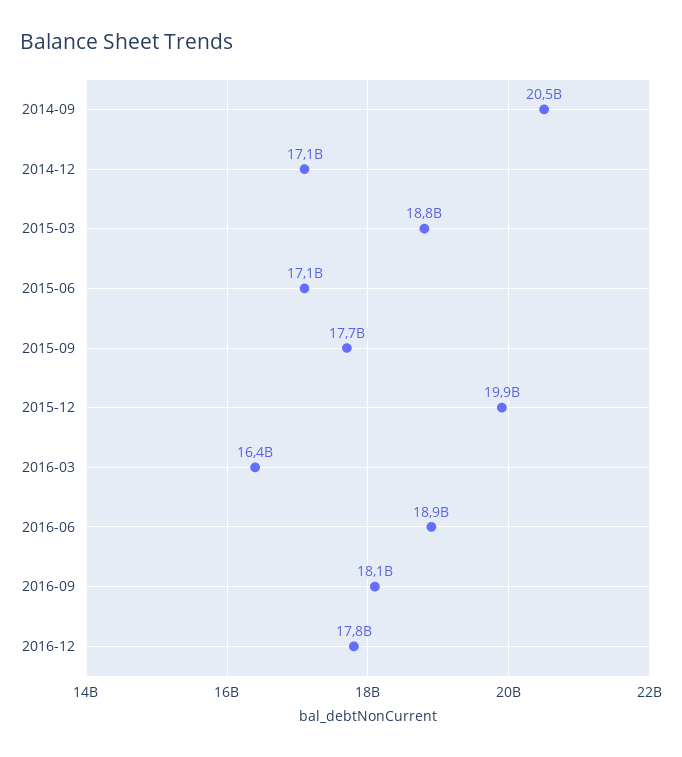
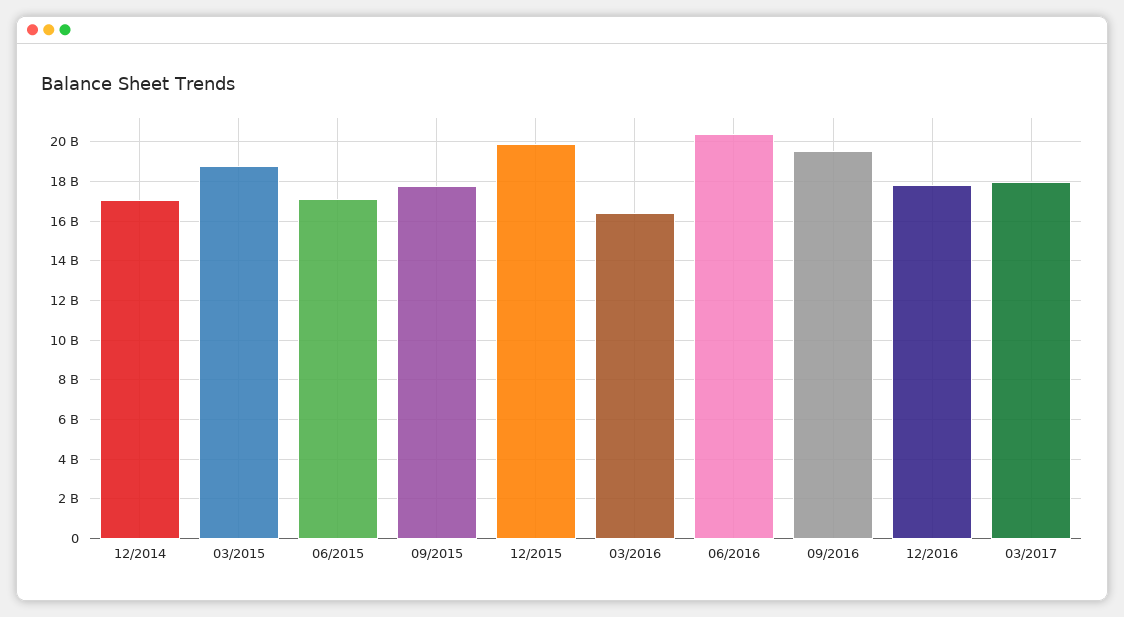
2014-09: 20500000000 -> none
2016-06: 18900000000 -> 20500000000
2016-09: 18100000000 -> 19500000000
03/2017: none -> 18000000000

